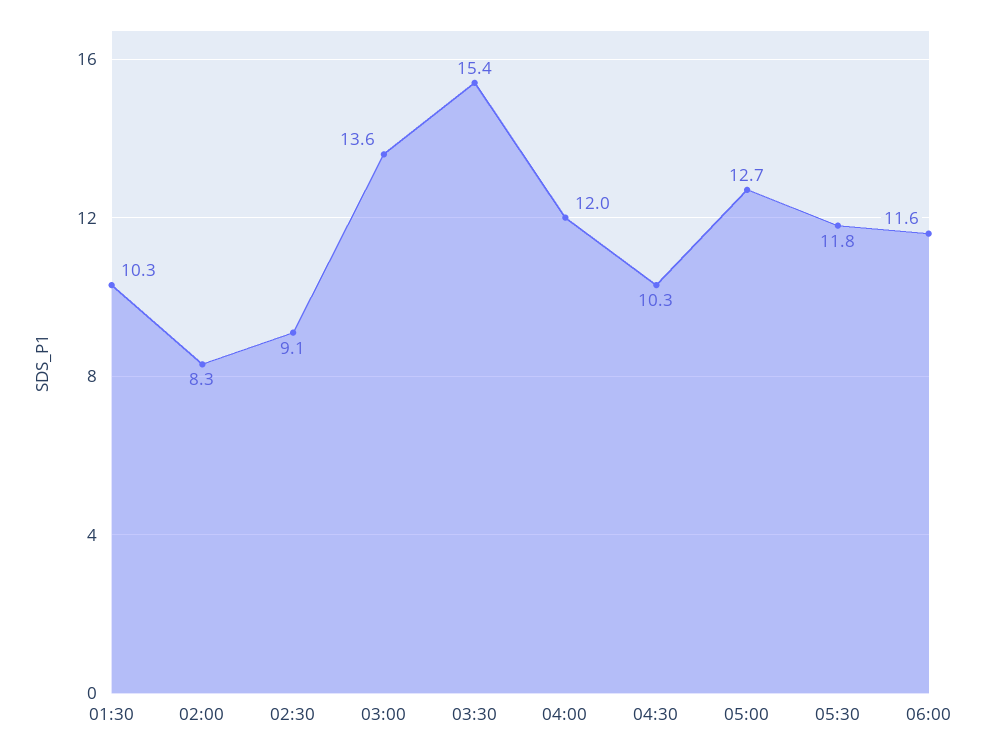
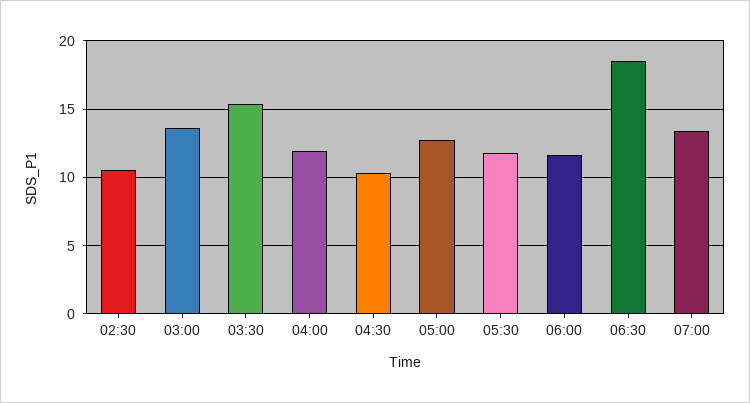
01:30: 10.3 -> none
02:00: 8.3 -> none
02:30: 9.1 -> 10.5
06:30: none -> 18.5
07:00: none -> 13.5

